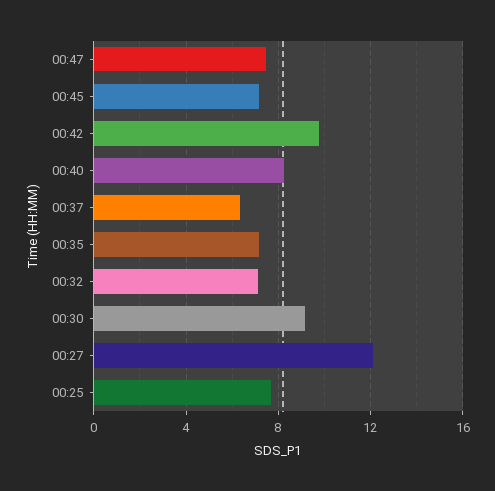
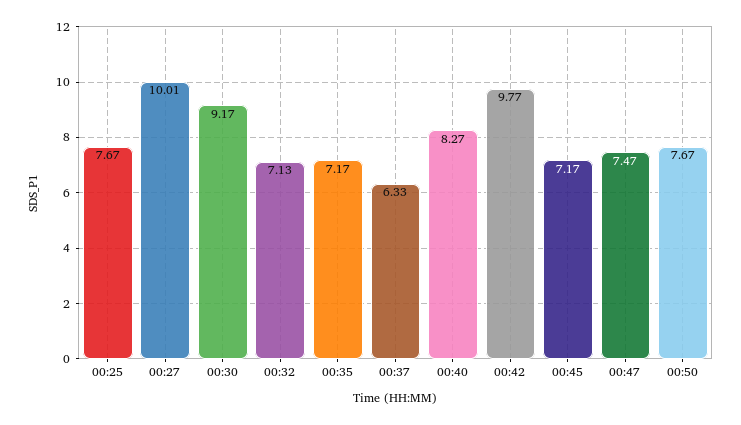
00:27: 12 -> 10.01
00:50: none -> 7.67

